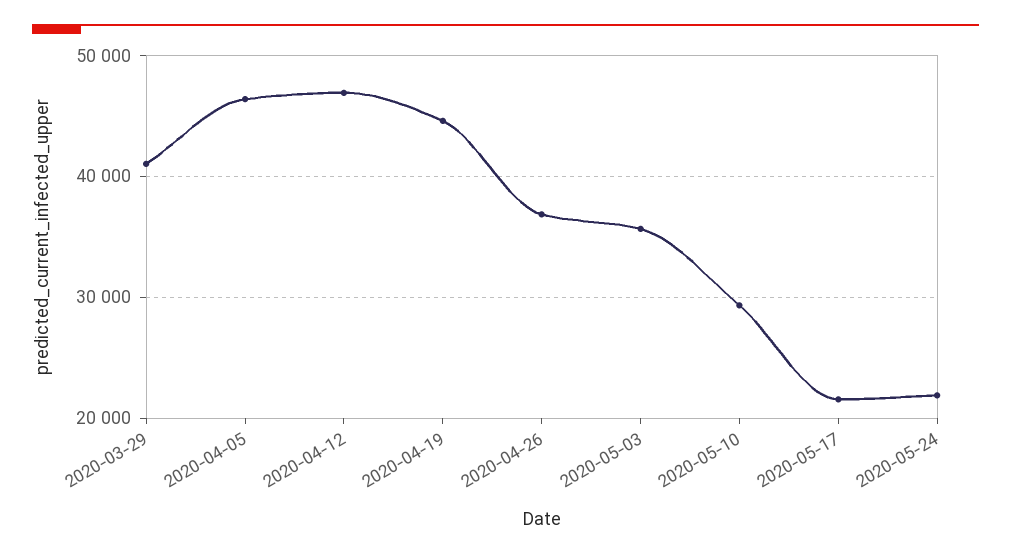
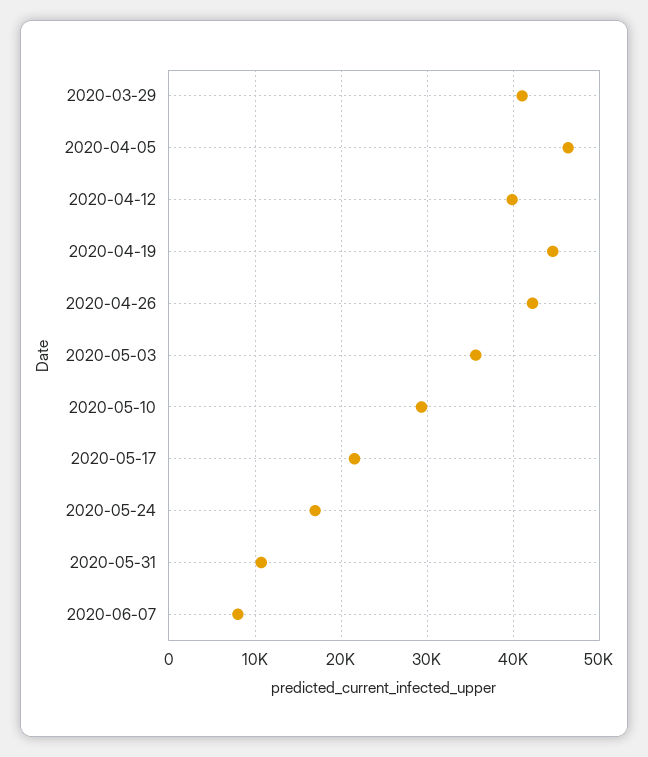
2020-04-12: 47000 -> 40000
2020-04-26: 37000 -> 42000
2020-05-24: 22000 -> 17000
2020-05-31: none -> 11000
2020-06-07: none -> 8000

